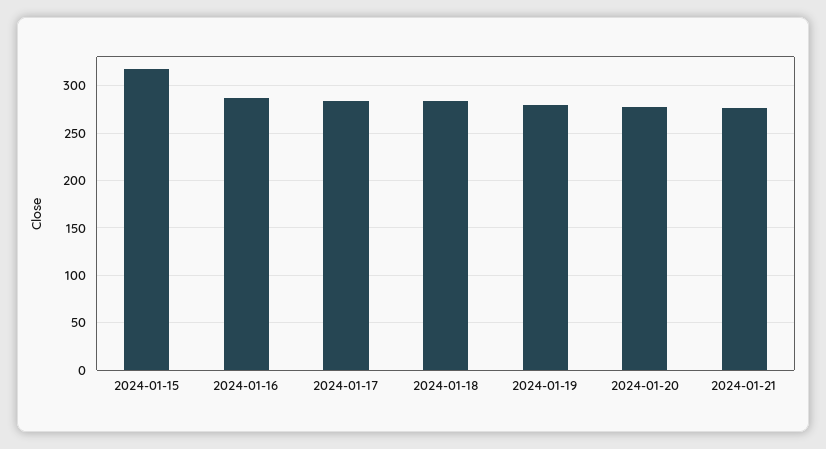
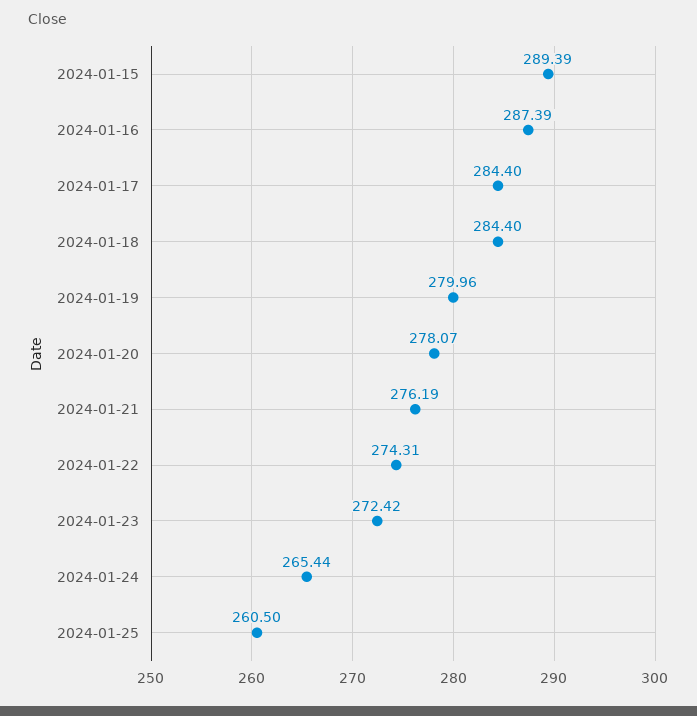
2024-01-15: 320 -> 289.39
2024-01-22: none -> 274.31
2024-01-23: none -> 272.42
2024-01-24: none -> 265.44
2024-01-25: none -> 260.5

